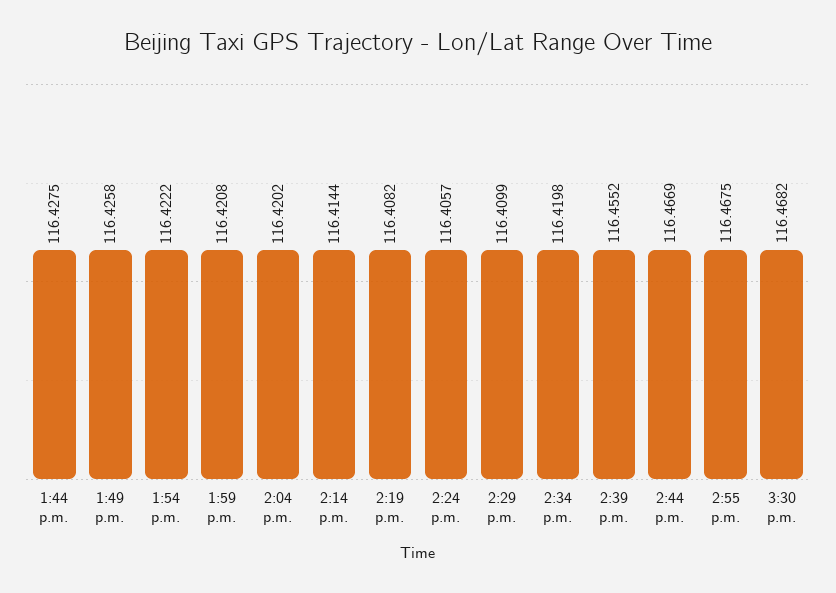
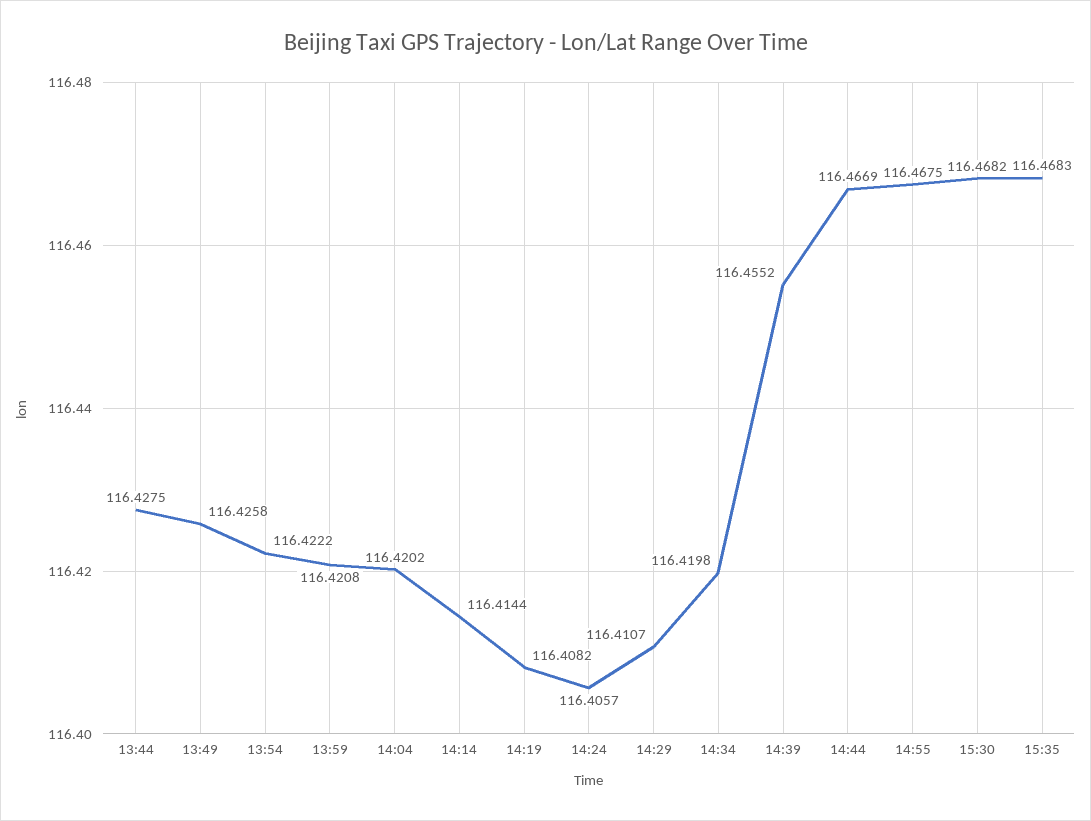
2:29 p.m.: 116.4099 -> 116.4107
15:35: none -> 116.4683

